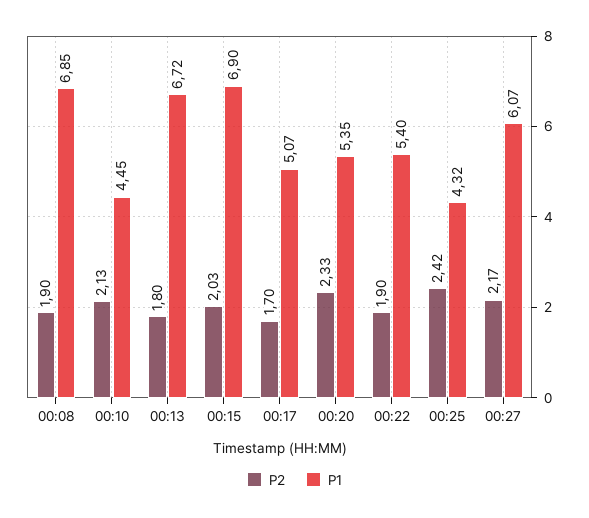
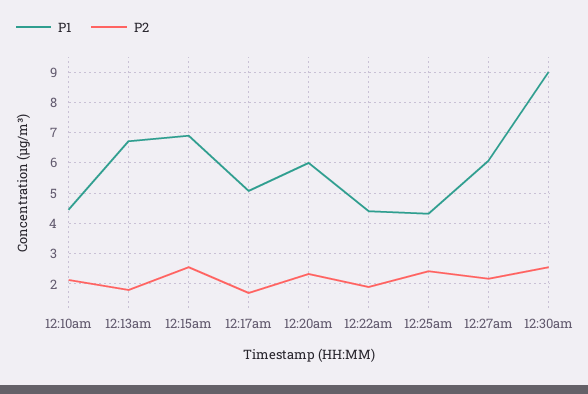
P2, 00:08: 1.9 -> none
P1, 00:08: 6.85 -> none
P2, 00:15: 2.03 -> 2.6
P1, 00:20: 5.35 -> 6
P1, 00:22: 5.4 -> 4.4
P1, 12:30am: none -> 9
P2, 12:30am: none -> 2.6

